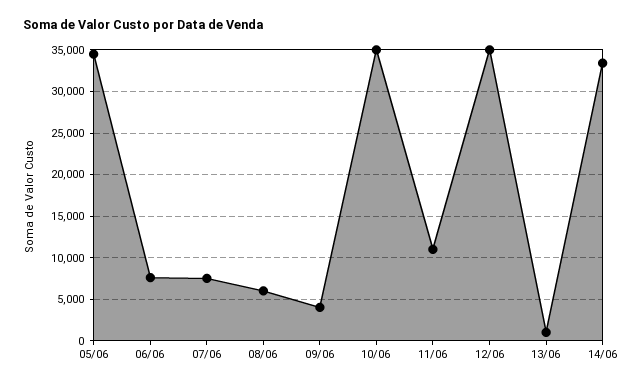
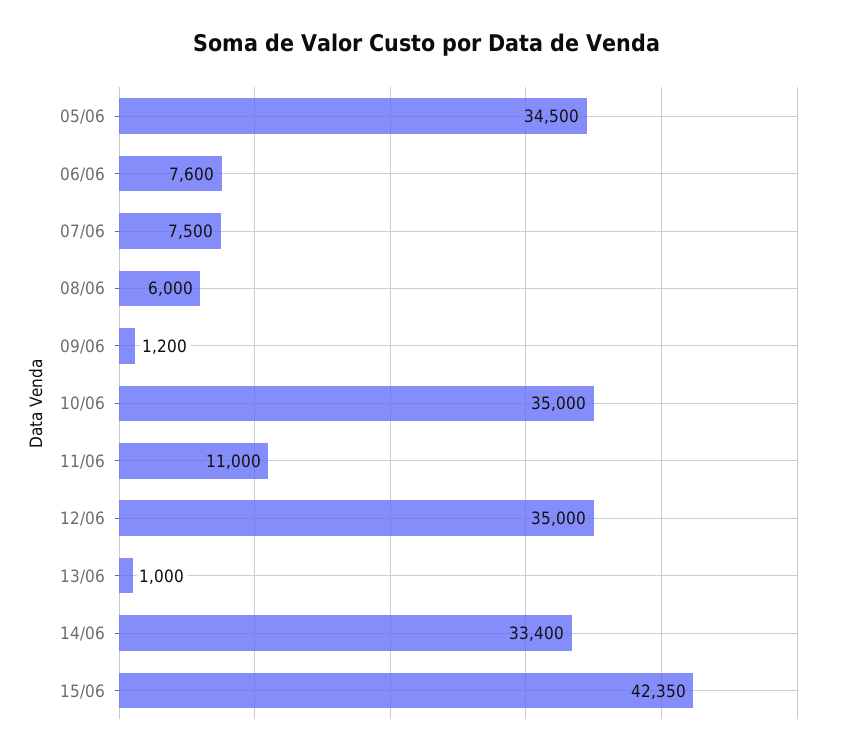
09/06: 4000 -> 1200
15/06: none -> 42350

